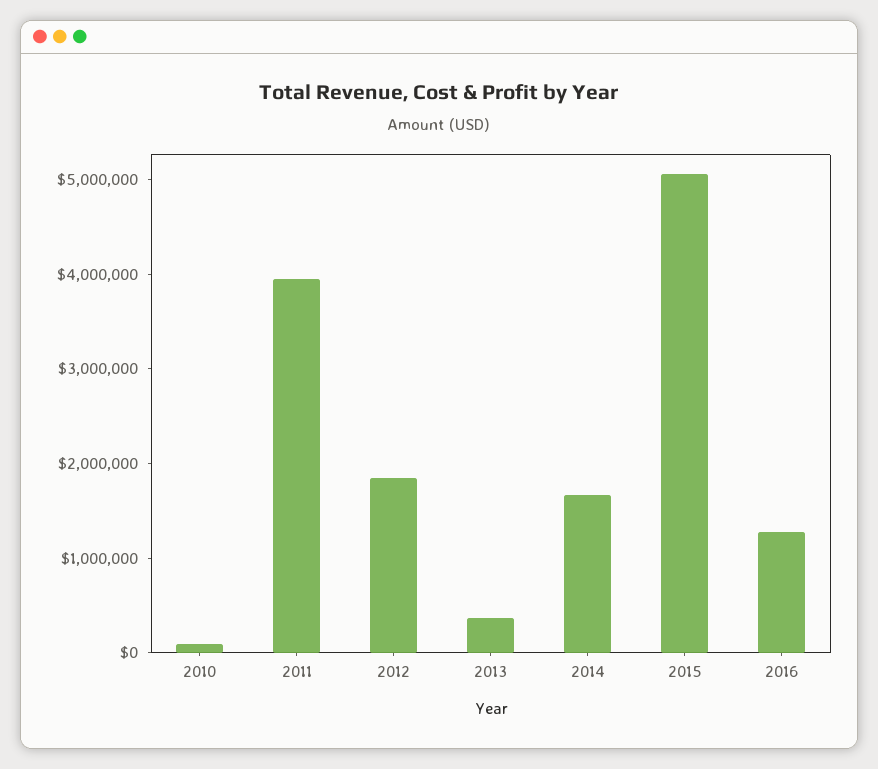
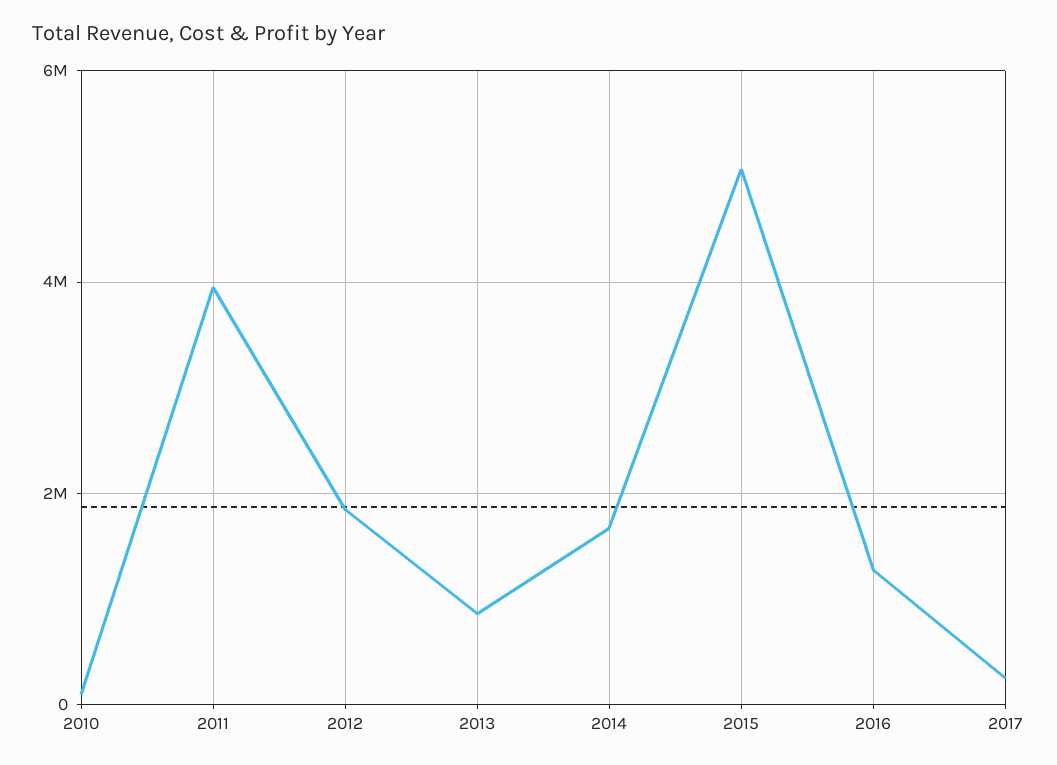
2013: 400000 -> 800000
2017: none -> 200000

